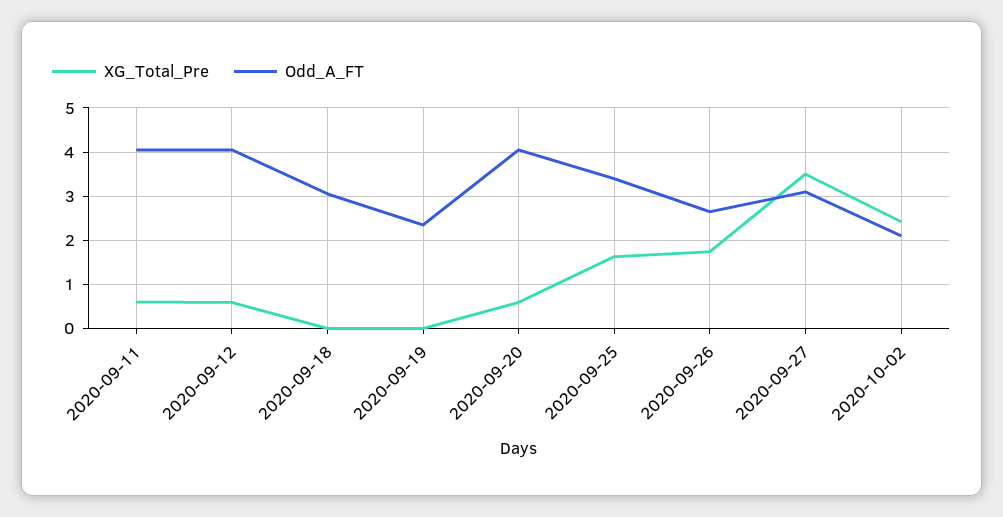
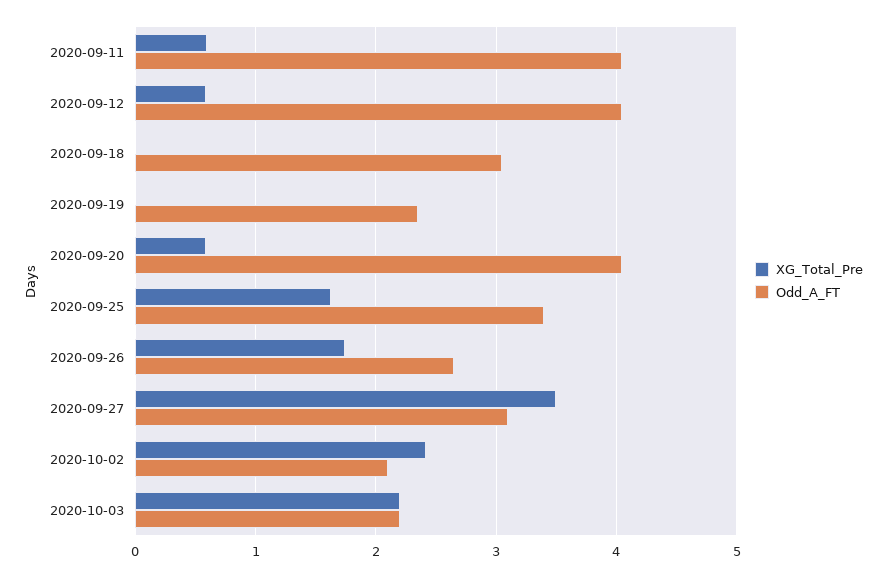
XG_Total_Pre, 2020-10-03: none -> 2.2
Odd_A_FT, 2020-10-03: none -> 2.2

